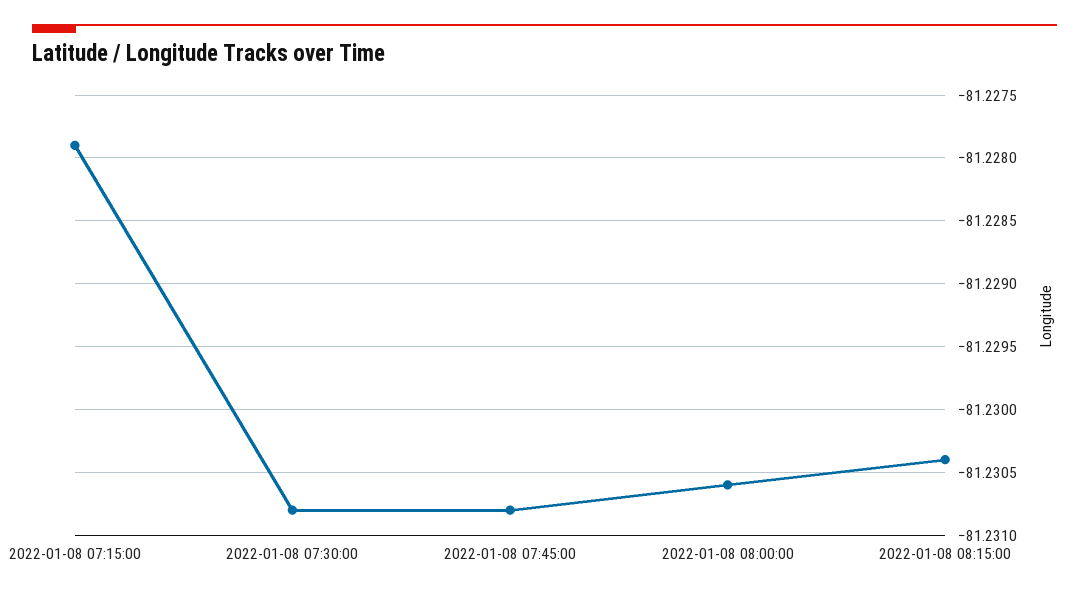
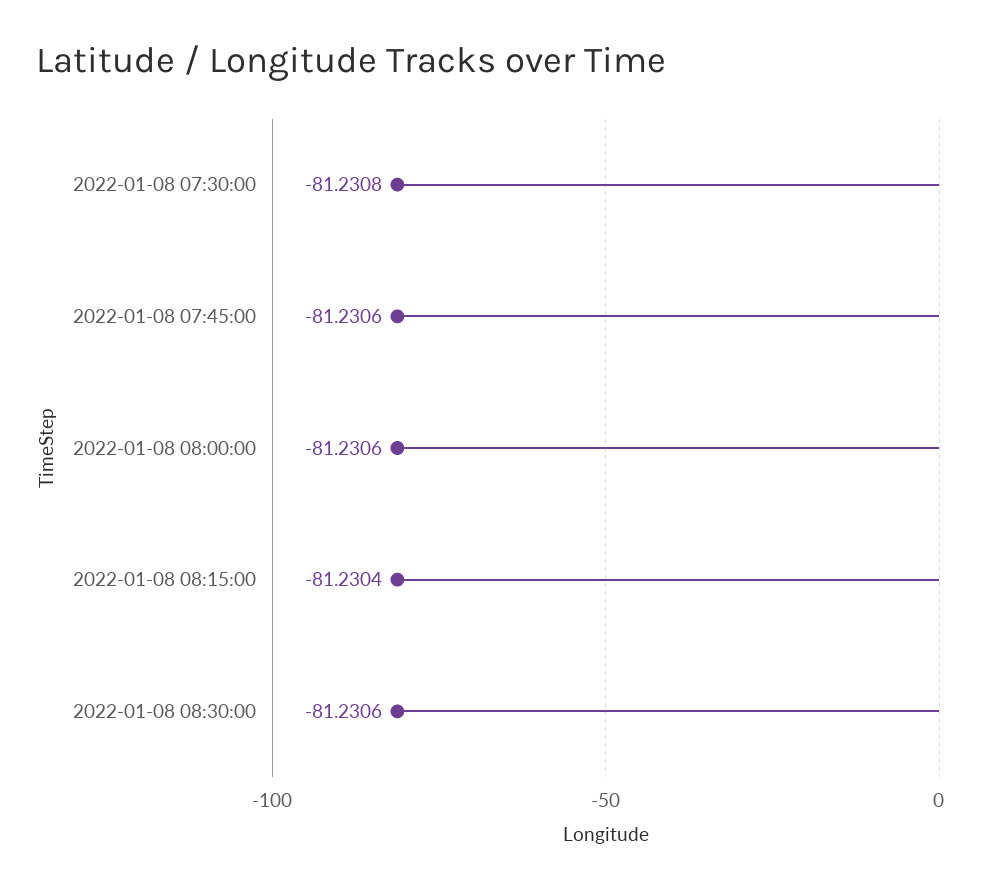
2022-01-08 07:15:00: -81.2279 -> none
2022-01-08 07:45:00: -81.2308 -> -81.2306
2022-01-08 08:30:00: none -> -81.2306

